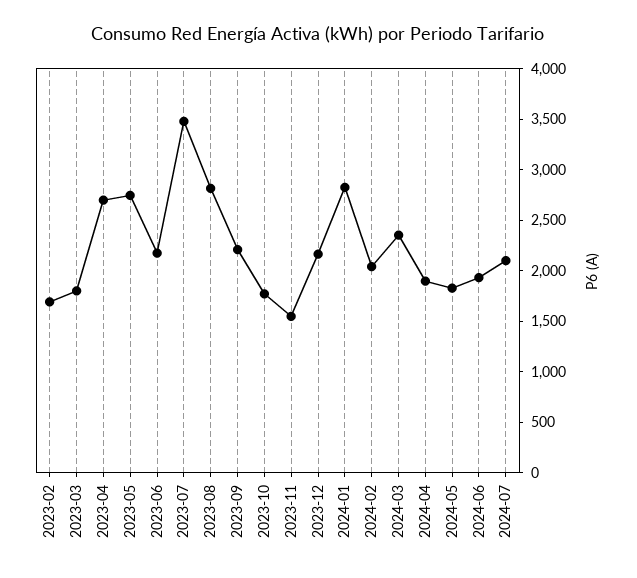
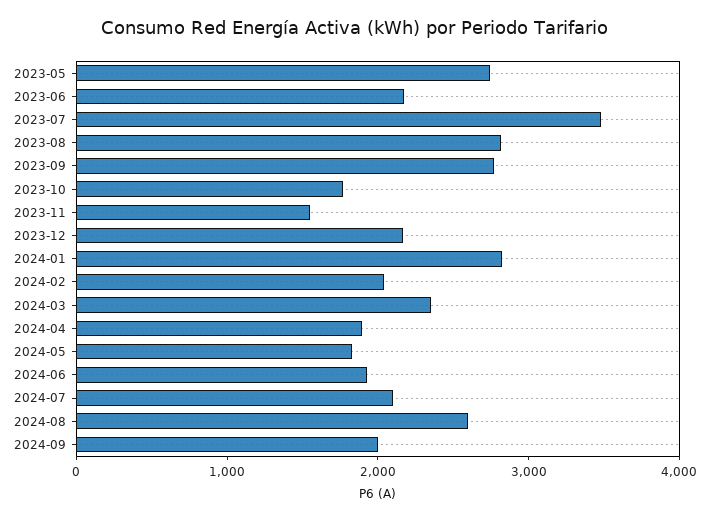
2023-02: 1700 -> none
2023-03: 1800 -> none
2023-04: 2700 -> none
2023-09: 2200 -> 2800
2024-08: none -> 2600
2024-09: none -> 2000

